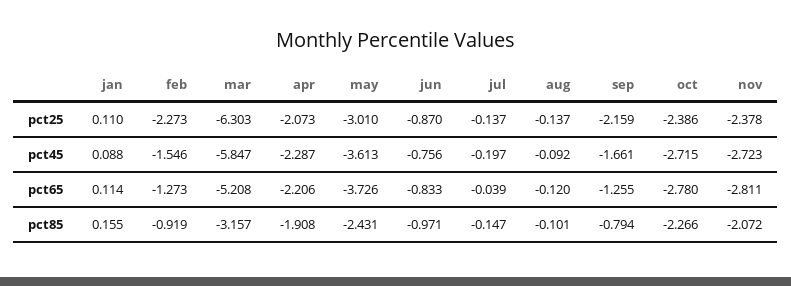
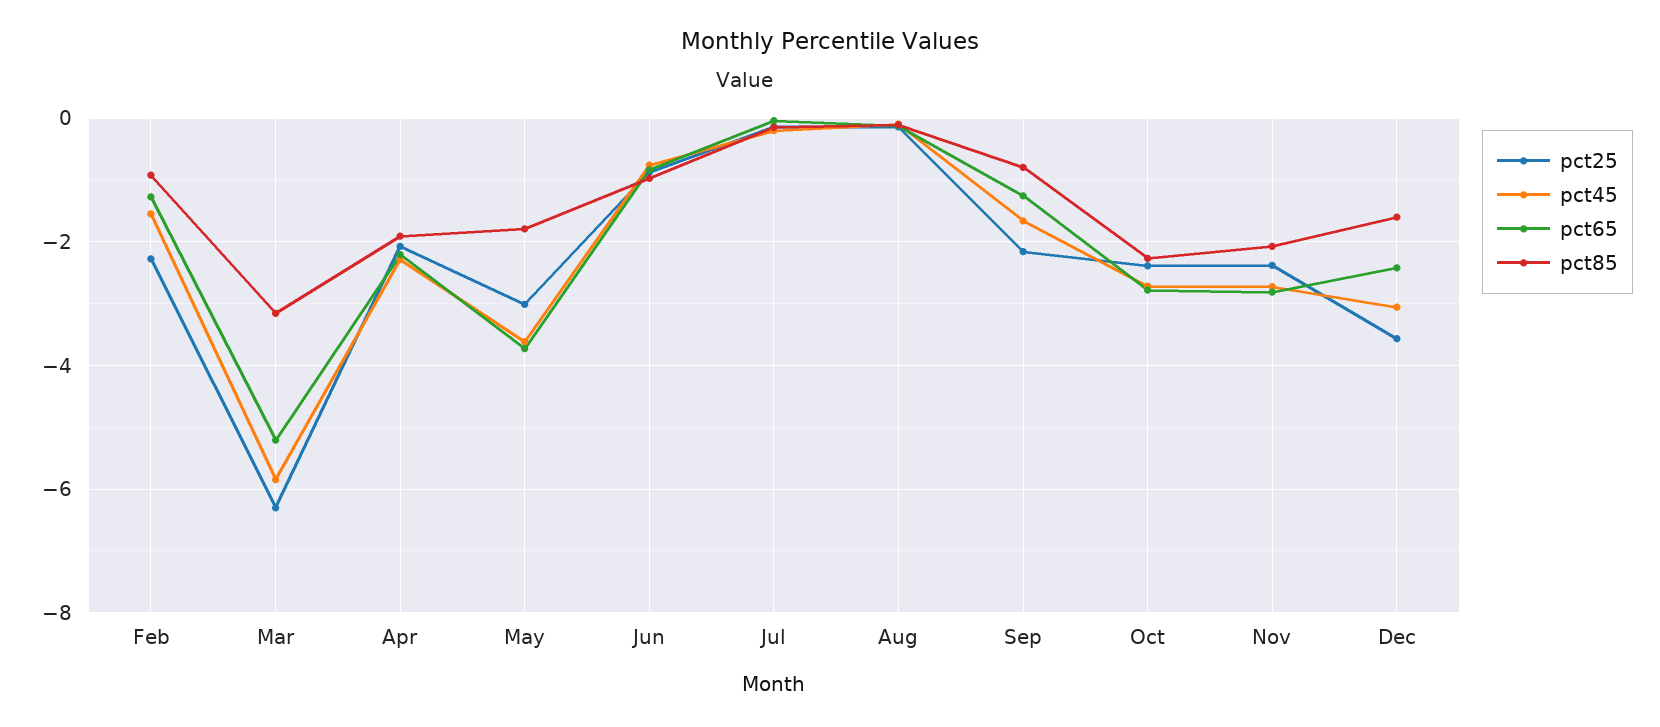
pct25, jan: 0.11 -> none
pct45, jan: 0.088 -> none
pct65, jan: 0.114 -> none
pct85, jan: 0.155 -> none
pct85, may: -2.431 -> -1.8
pct25, Dec: none -> -3.6
pct45, Dec: none -> -3
pct65, Dec: none -> -2.4
pct85, Dec: none -> -1.6

